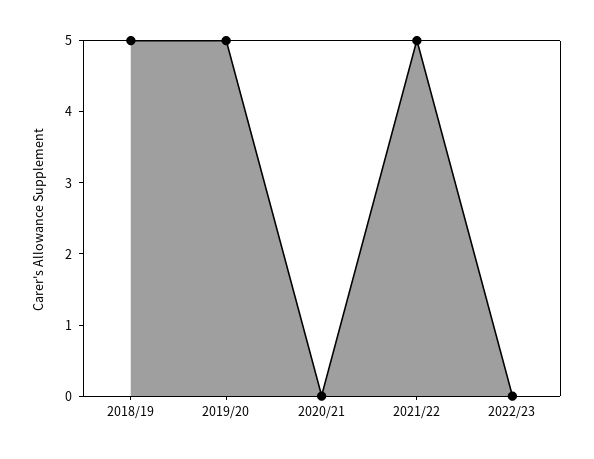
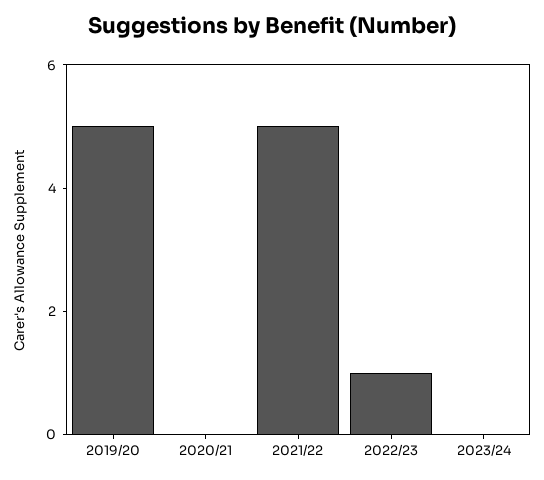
2018/19: 5 -> none
2022/23: 0 -> 1
2023/24: none -> 0

